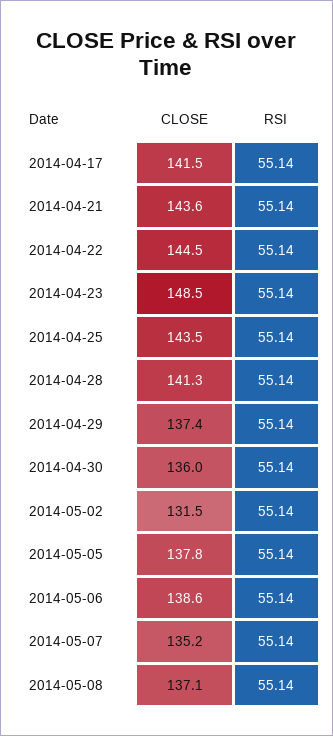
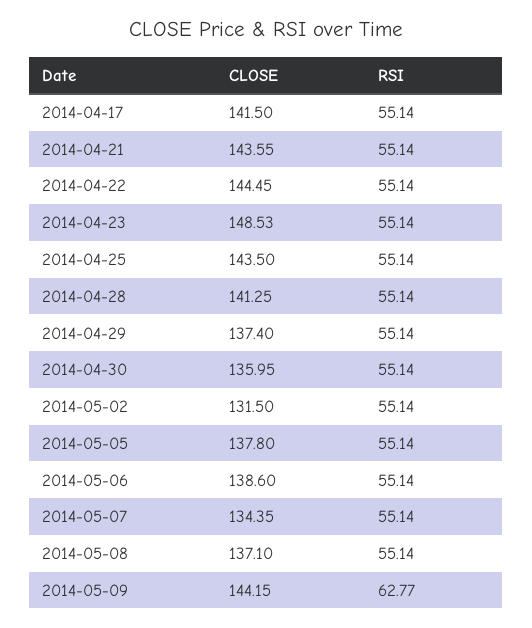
CLOSE, 2014-05-07: 135.2 -> 134.35
CLOSE, 2014-05-09: none -> 144.15
RSI, 2014-05-09: none -> 62.77

